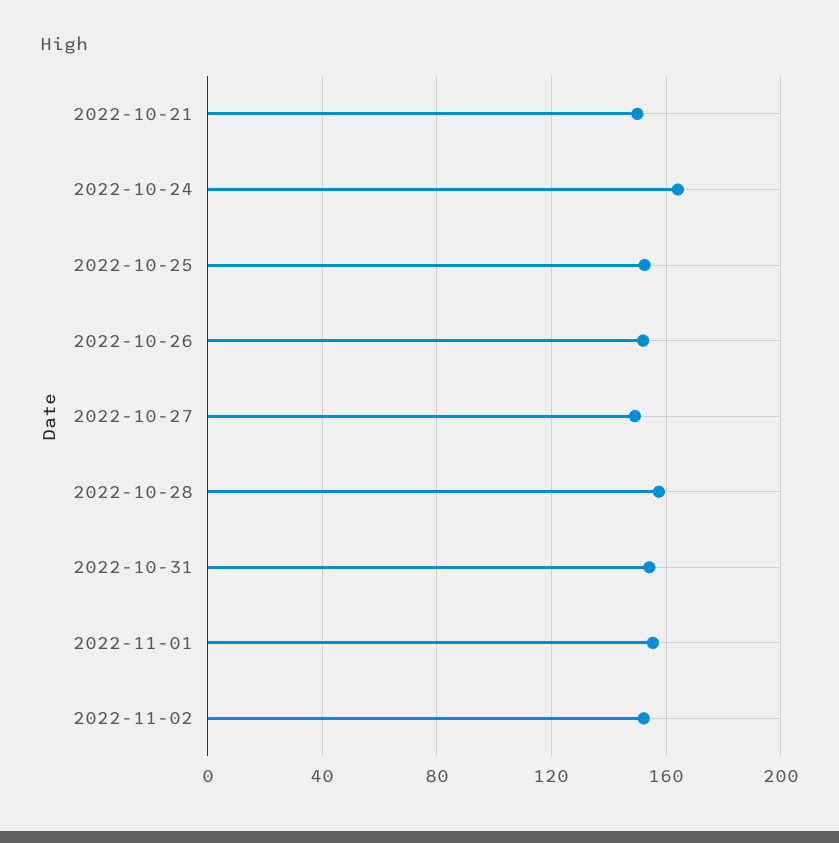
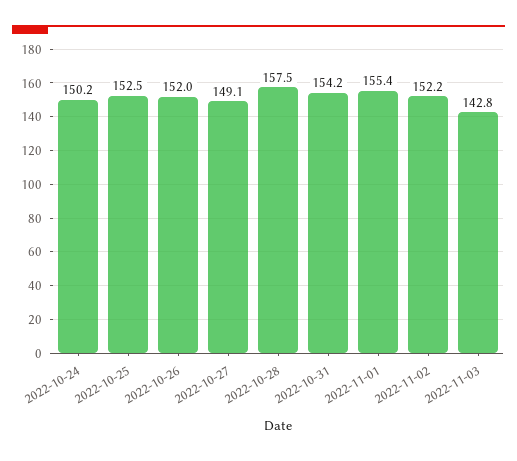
2022-10-21: 150 -> none
2022-10-24: 165 -> 150.2
2022-11-03: none -> 142.8

